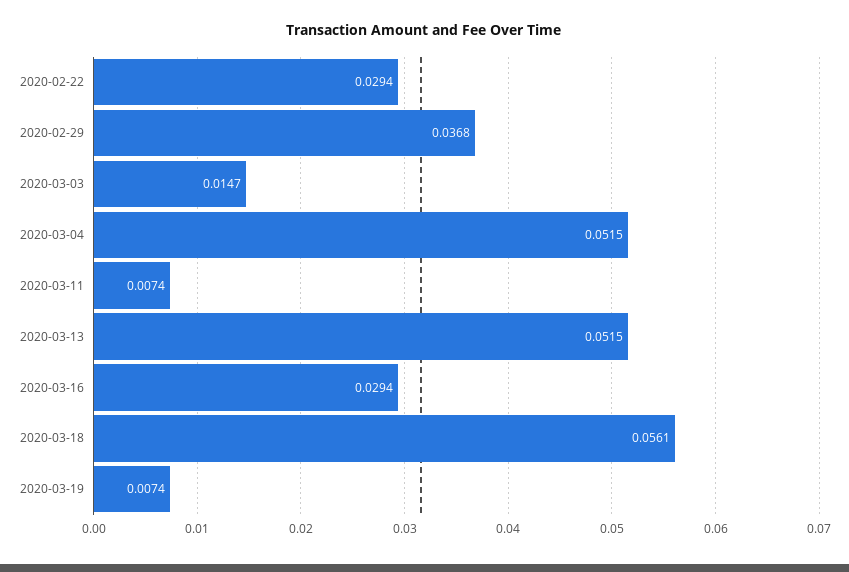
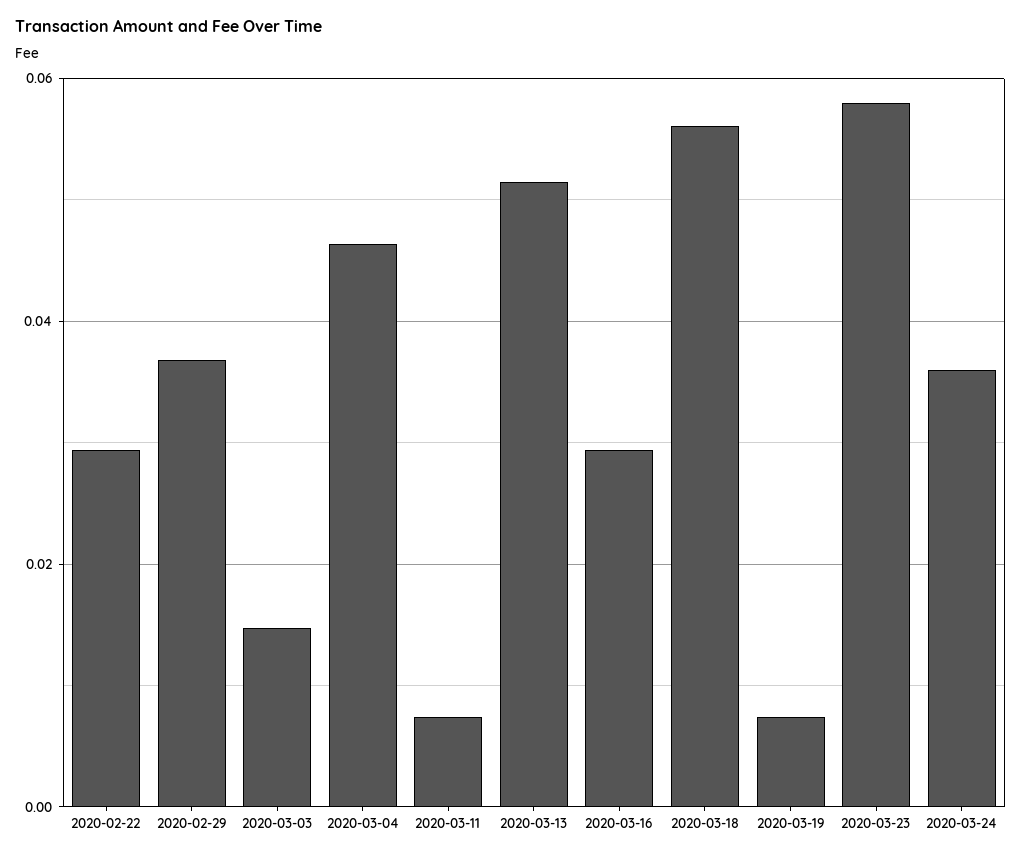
2020-03-04: 0.0515 -> 0.046
2020-03-23: none -> 0.058
2020-03-24: none -> 0.036

